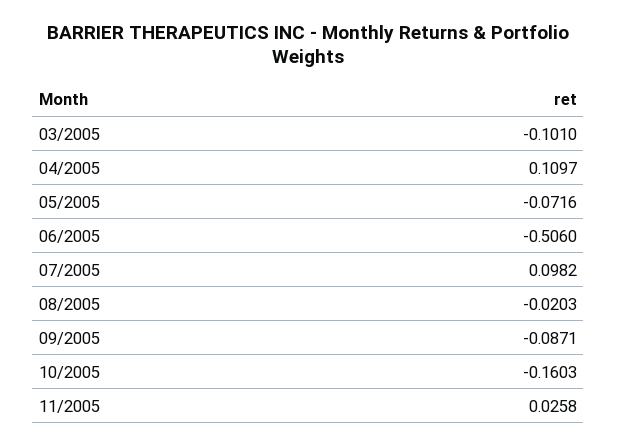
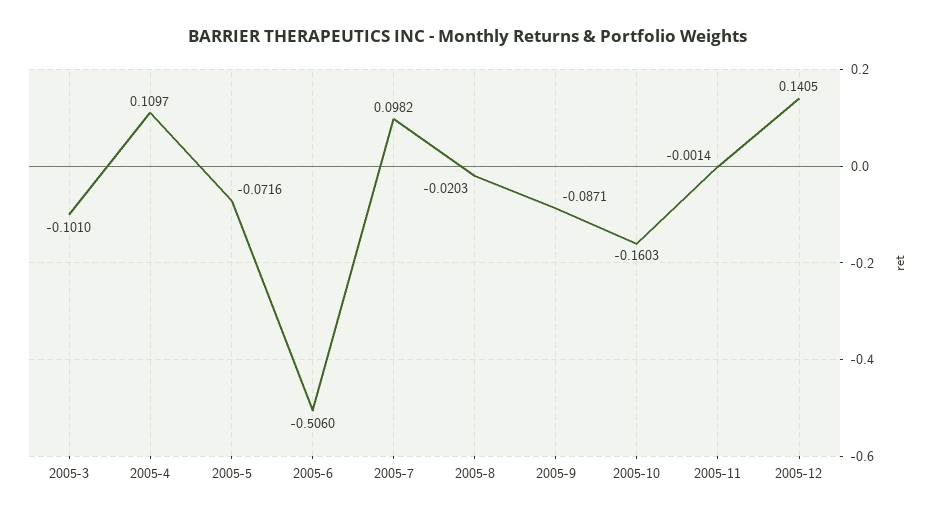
11/2005: 0.0258 -> -0.0014
2005-12: none -> 0.1405

